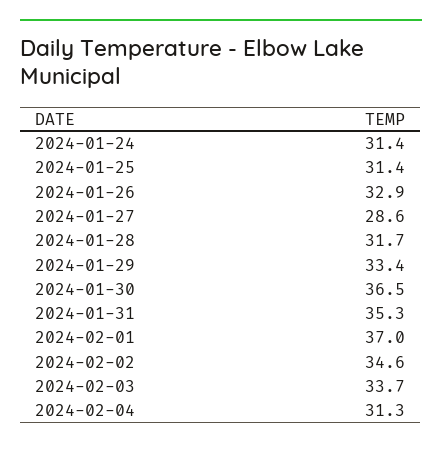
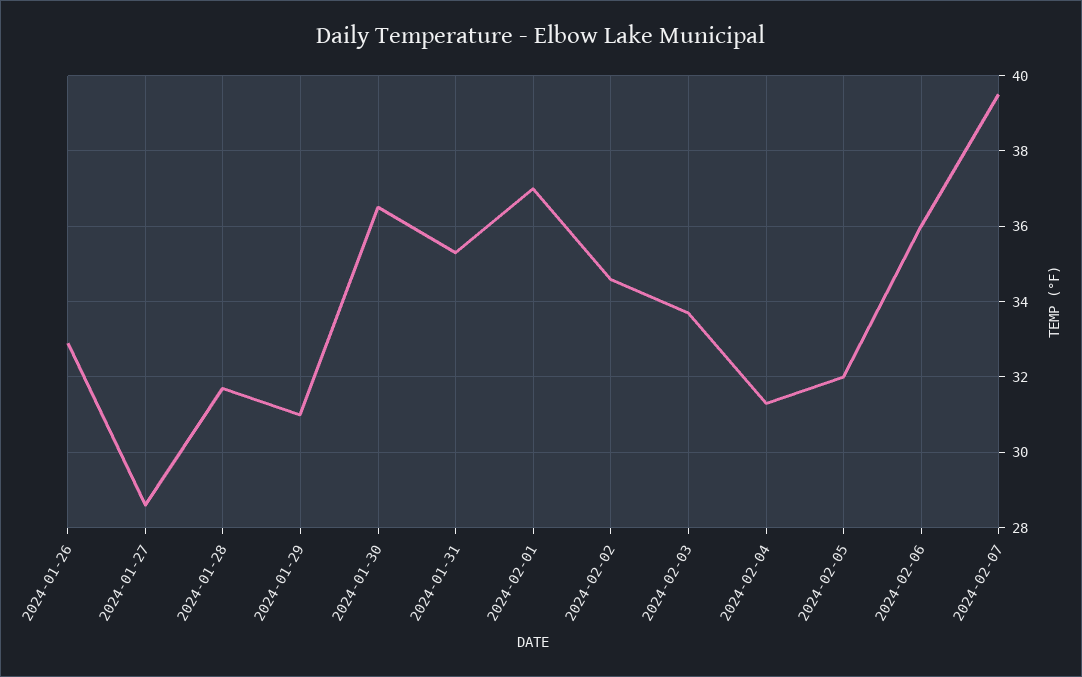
2024-01-24: 31.4 -> none
2024-01-25: 31.4 -> none
2024-01-29: 33.4 -> 31
2024-02-05: none -> 32
2024-02-06: none -> 36
2024-02-07: none -> 39.5

